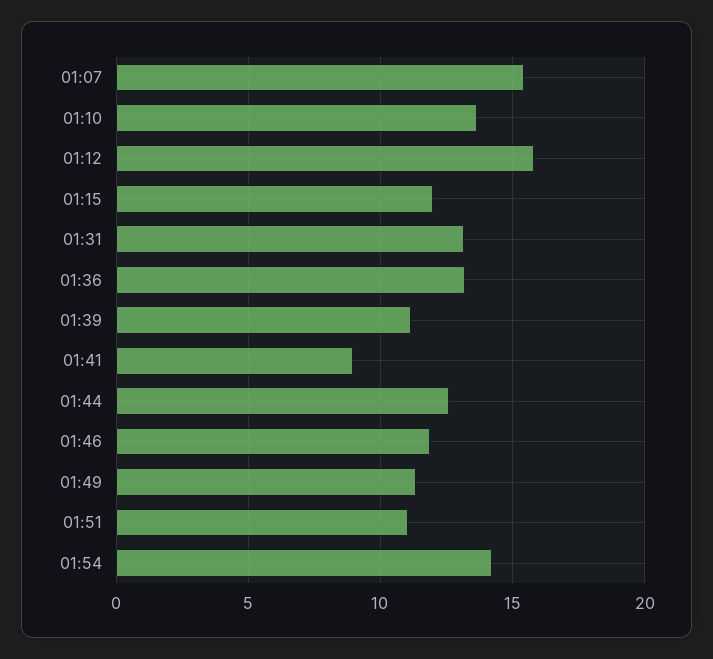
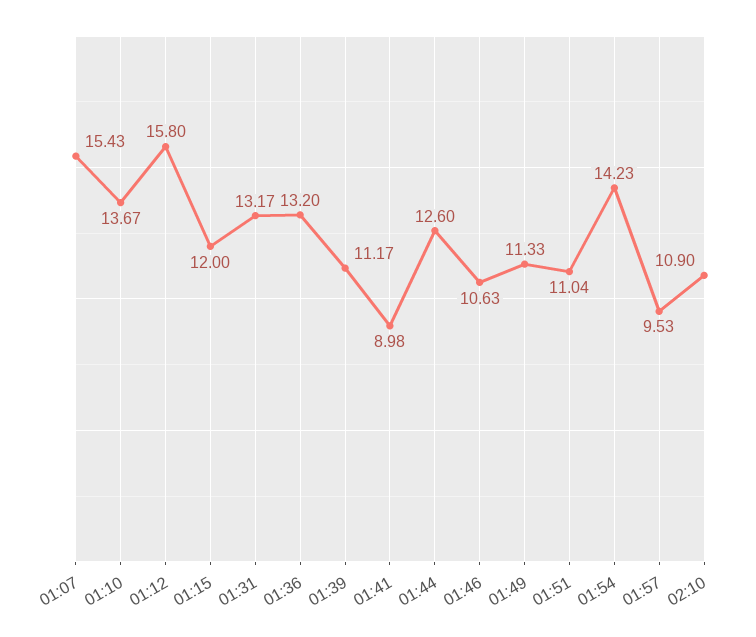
01:46: 12 -> 10.63
01:57: none -> 9.53
02:10: none -> 10.9

